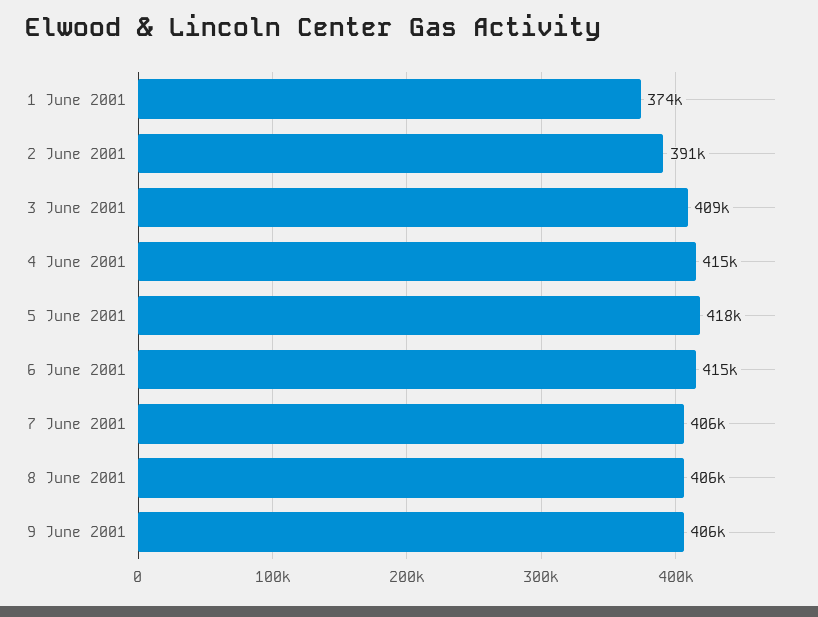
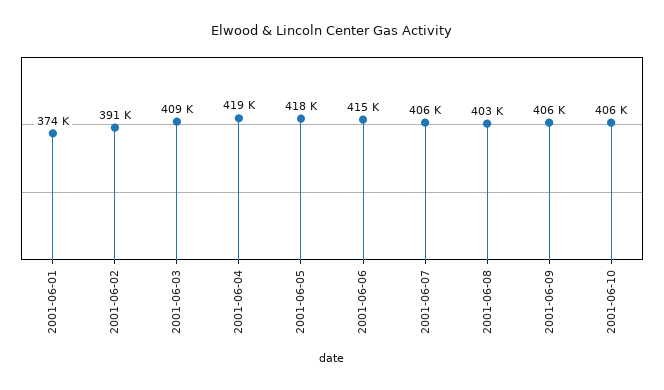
4 June 2001: 415000 -> 419000
8 June 2001: 406000 -> 403000
2001-06-10: none -> 406000

